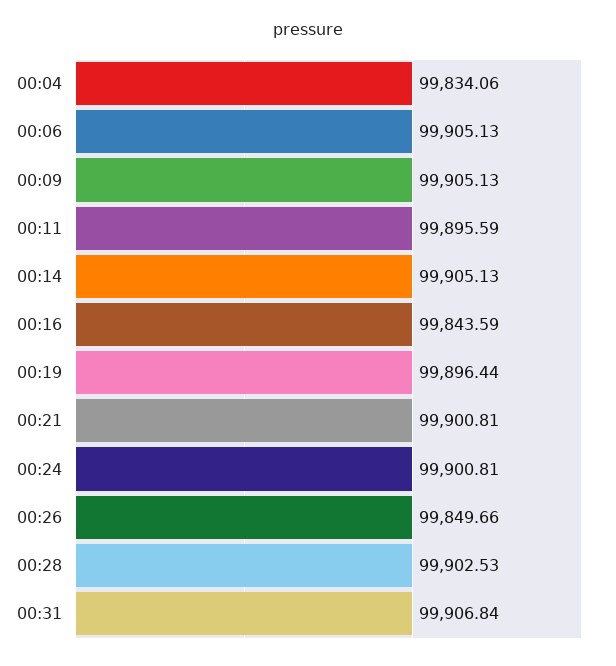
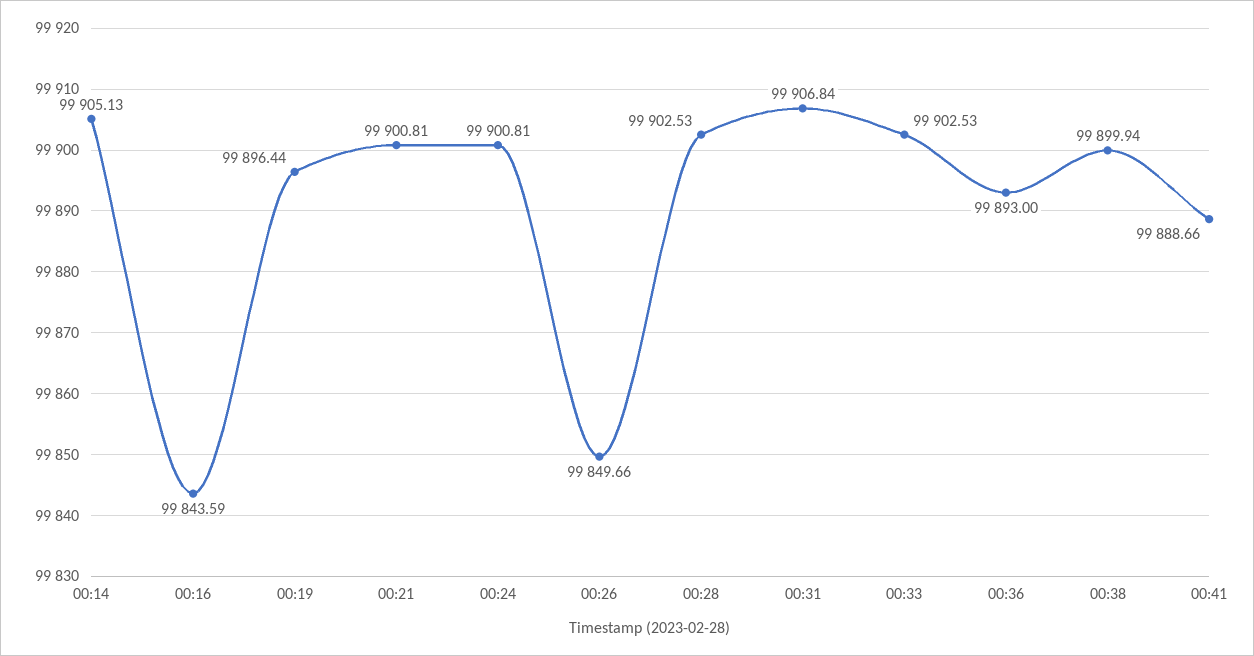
00:04: 99834.06 -> none
00:06: 99905.13 -> none
00:09: 99905.13 -> none
00:11: 99895.59 -> none
00:33: none -> 99902.53
00:36: none -> 99893
00:38: none -> 99899.94
00:41: none -> 99888.66

